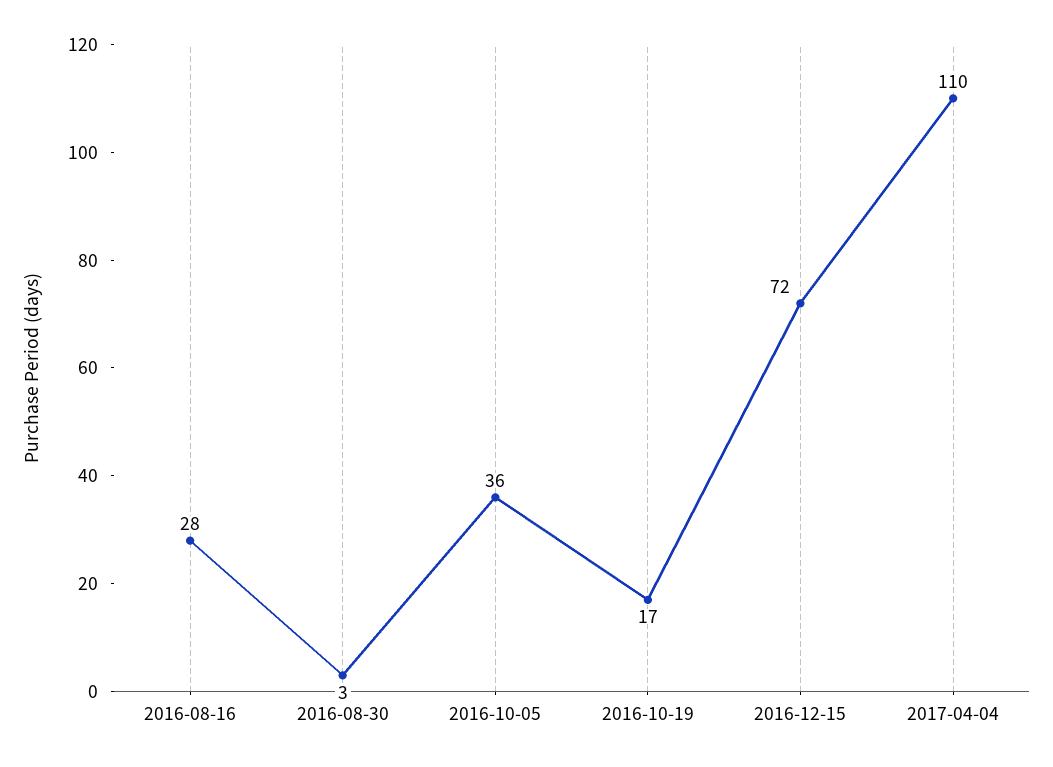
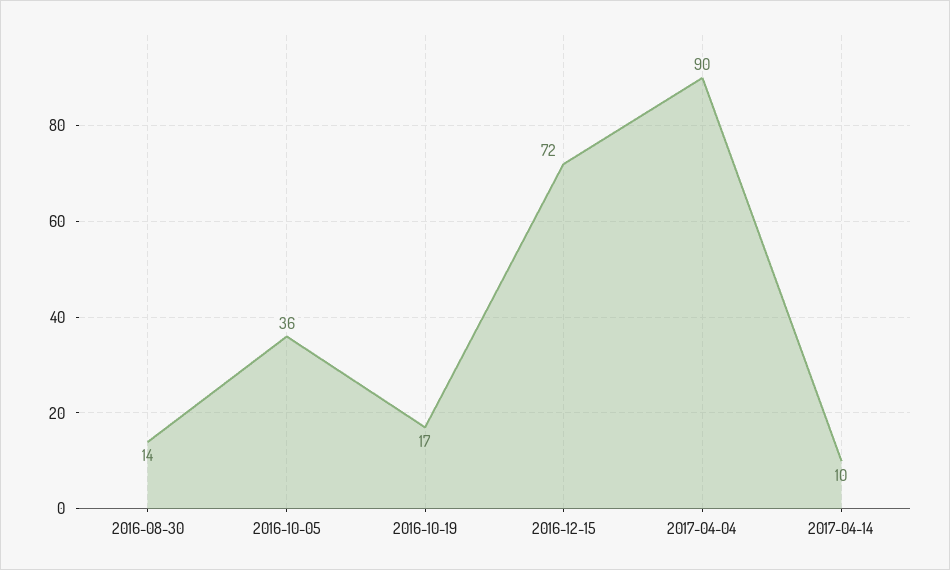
2016-08-16: 28 -> none
2016-08-30: 3 -> 14
2017-04-04: 110 -> 90
2017-04-14: none -> 10

